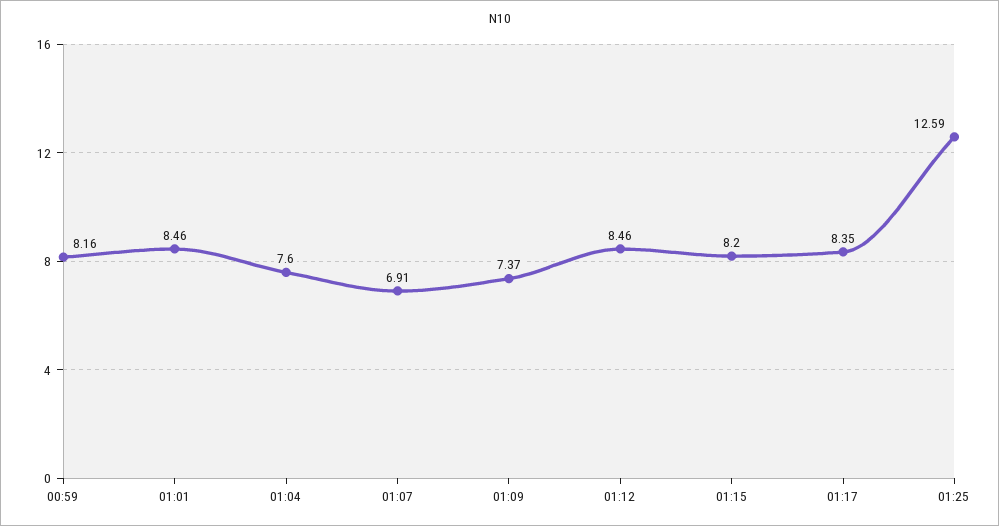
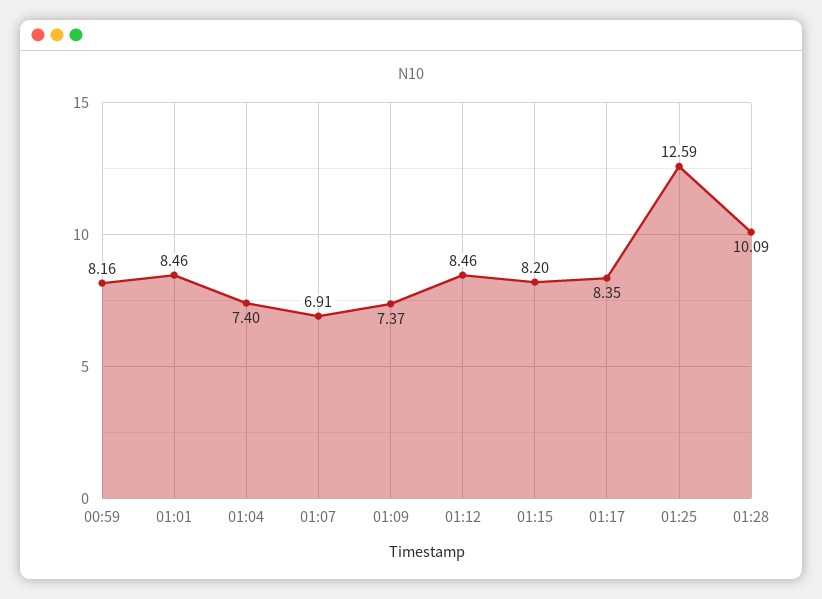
01:04: 7.6 -> 7.4
01:28: none -> 10.09

